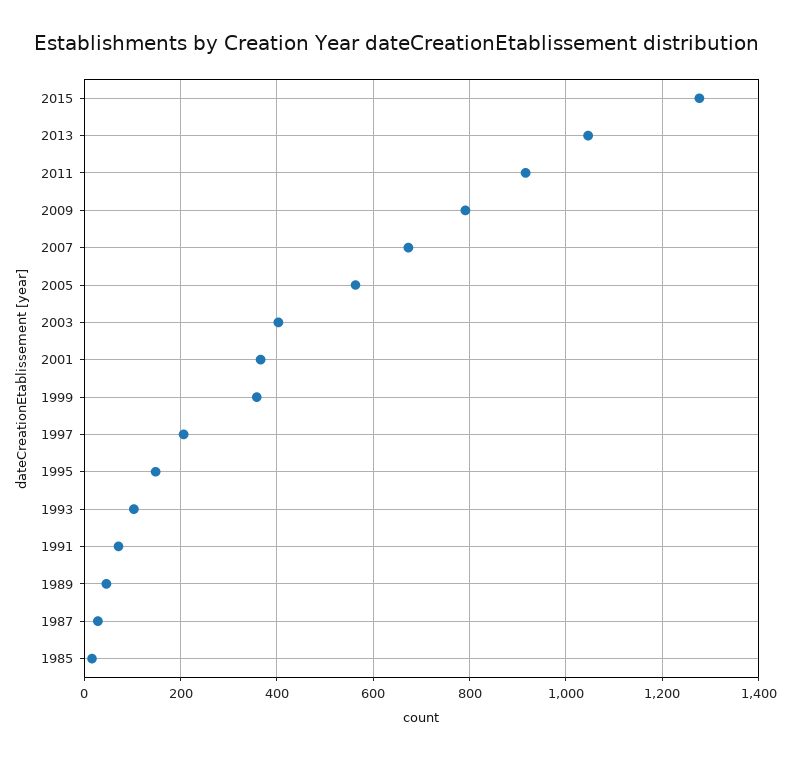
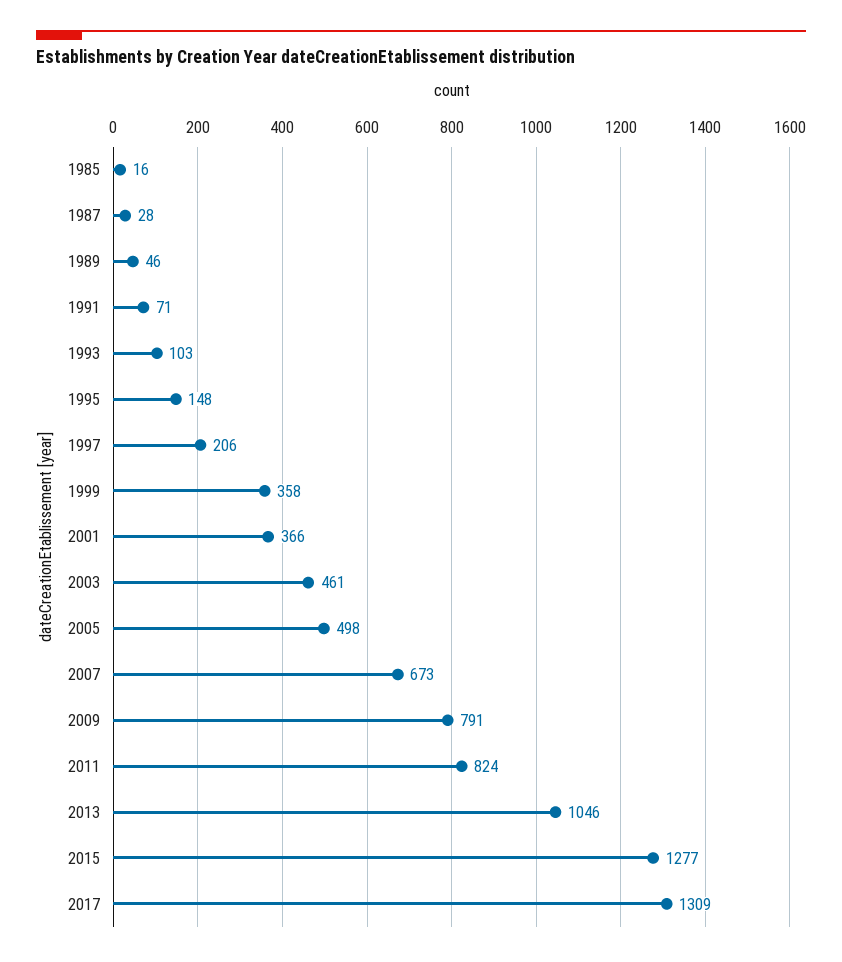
2011: 920 -> 824
2005: 560 -> 498
2003: 400 -> 461
2017: none -> 1309

